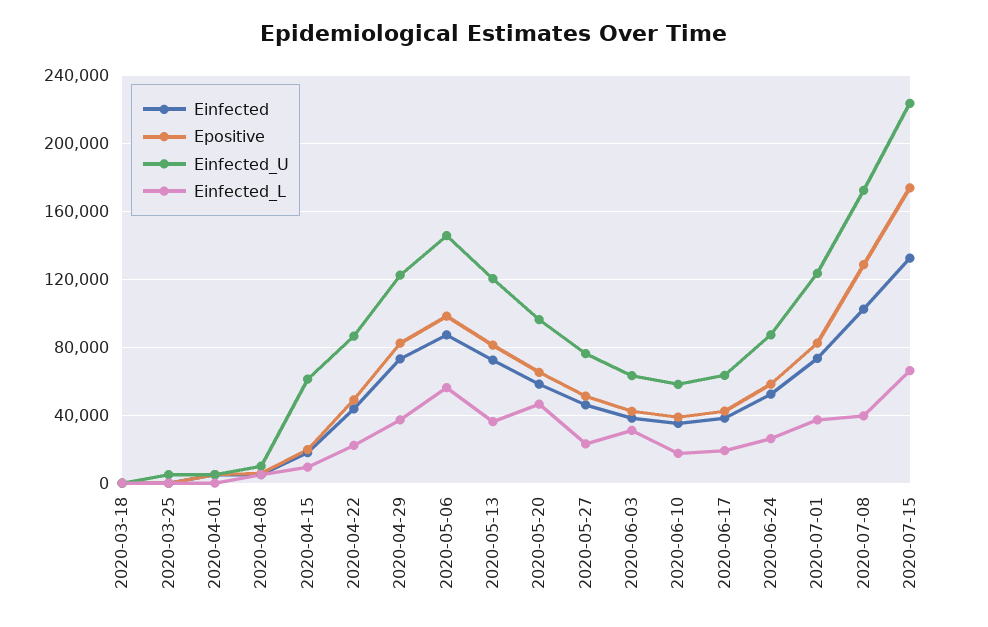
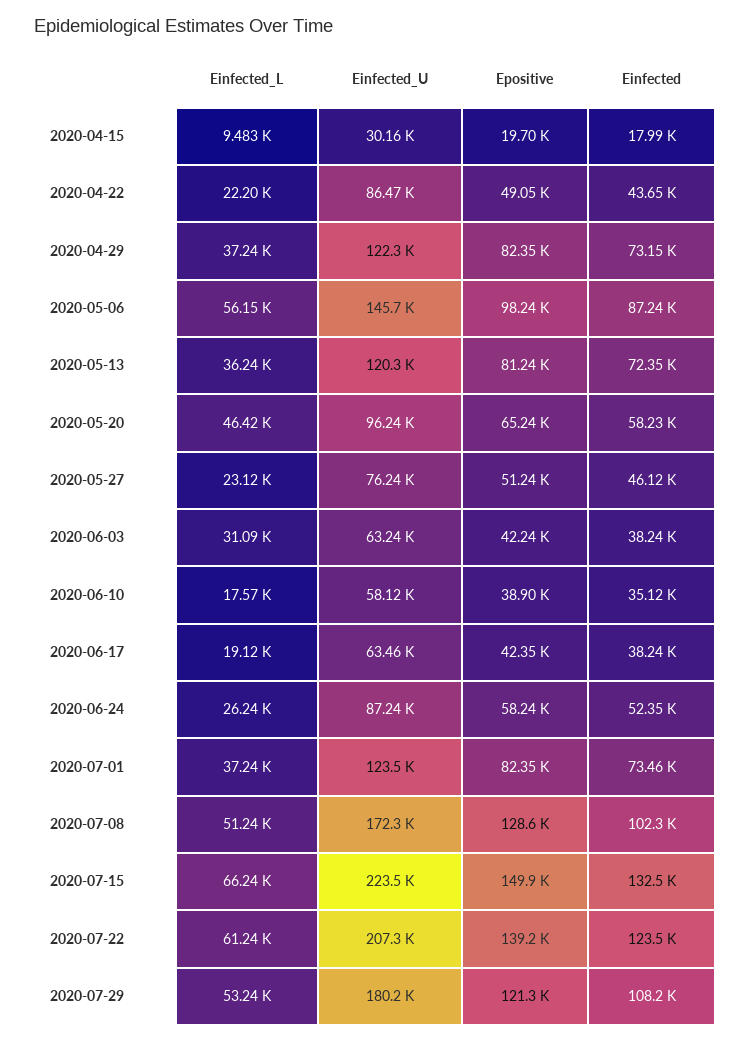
Einfected, 2020-03-18: 0 -> none
Epositive, 2020-03-18: 0 -> none
Einfected_U, 2020-03-18: 0 -> none
Einfected_L, 2020-03-18: 0 -> none
Einfected, 2020-03-25: 0 -> none
Epositive, 2020-03-25: 0 -> none
Einfected_U, 2020-03-25: 5000 -> none
Einfected_L, 2020-03-25: 0 -> none
Einfected, 2020-04-01: 5000 -> none
Epositive, 2020-04-01: 5000 -> none
Einfected_U, 2020-04-01: 5000 -> none
Einfected_L, 2020-04-01: 0 -> none
Einfected, 2020-04-08: 5000 -> none
Epositive, 2020-04-08: 5000 -> none
Einfected_U, 2020-04-08: 10000 -> none
Einfected_L, 2020-04-08: 5000 -> none
Einfected_U, 2020-04-15: 60000 -> 30160
Einfected_L, 2020-07-08: 40000 -> 51240
Epositive, 2020-07-15: 175000 -> 149900
Einfected_L, 2020-07-22: none -> 61240
Einfected_U, 2020-07-22: none -> 207300
Epositive, 2020-07-22: none -> 139200
Einfected, 2020-07-22: none -> 123500
Einfected_L, 2020-07-29: none -> 53240
Einfected_U, 2020-07-29: none -> 180200
Epositive, 2020-07-29: none -> 121300
Einfected, 2020-07-29: none -> 108200

